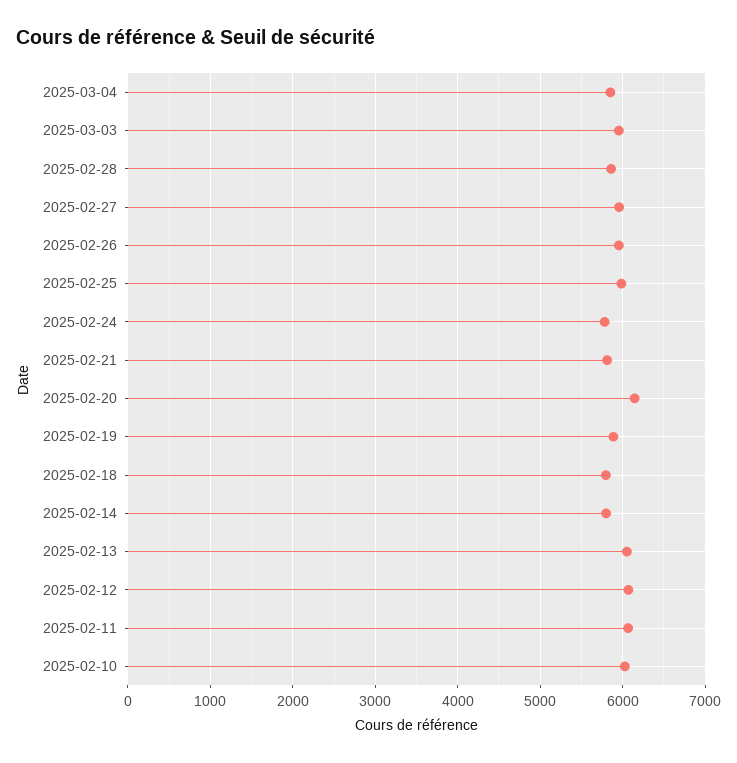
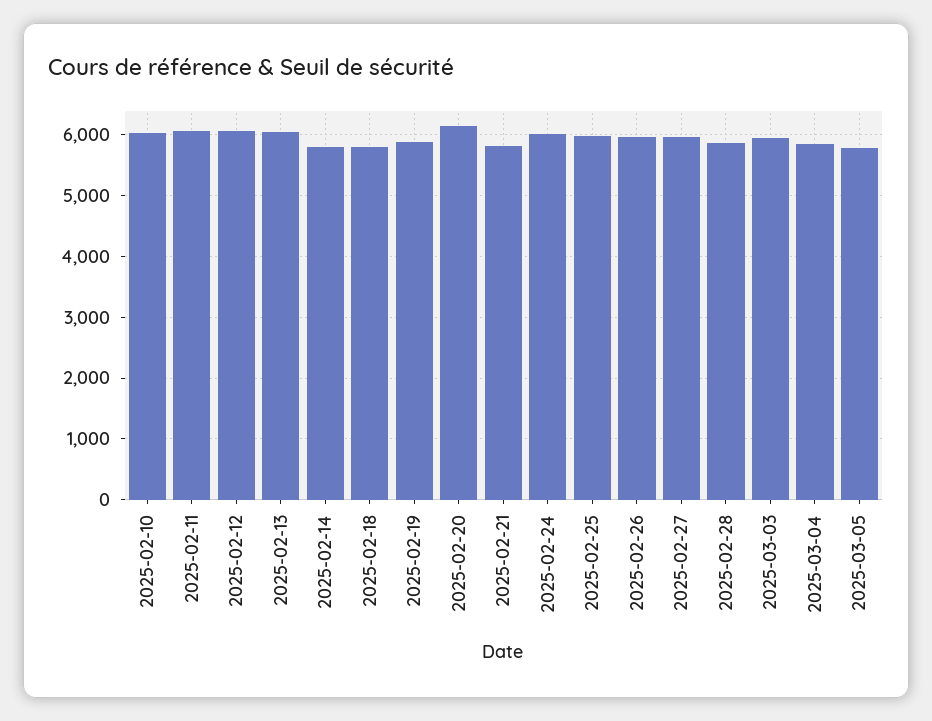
2025-02-24: 5800 -> 6000
2025-03-05: none -> 5800

